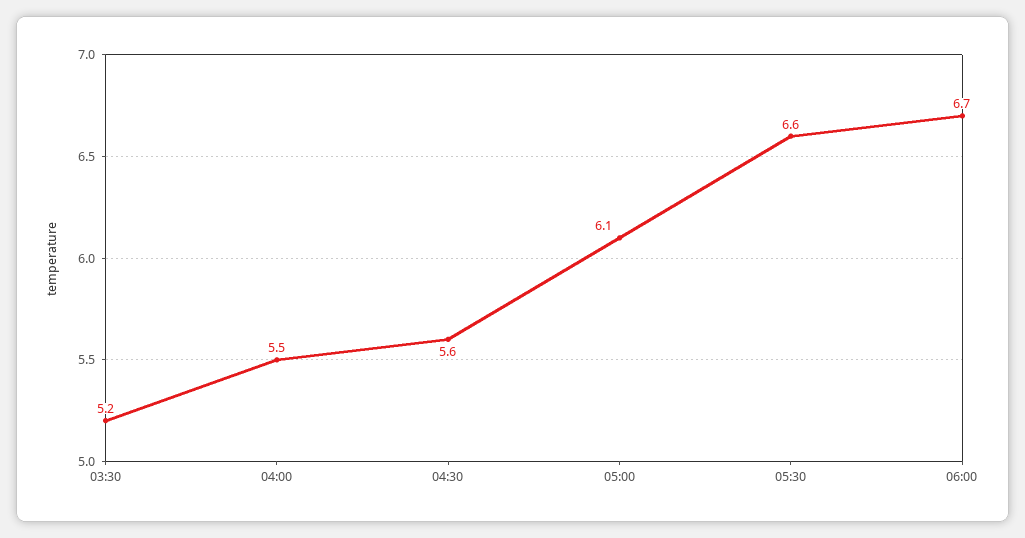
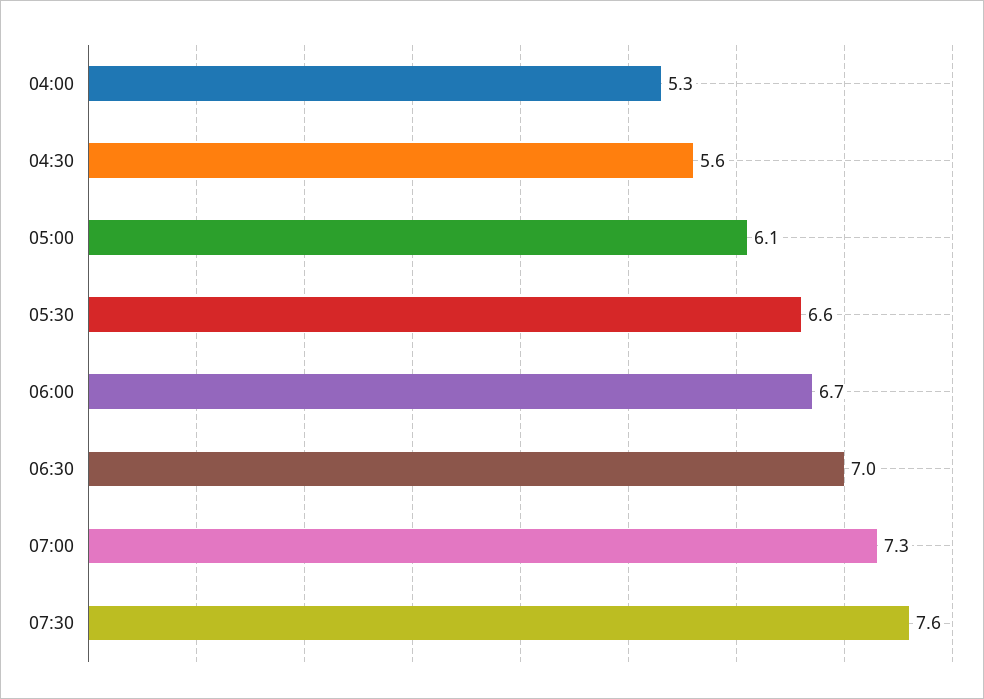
03:30: 5.2 -> none
04:00: 5.5 -> 5.3
06:30: none -> 7
07:00: none -> 7.3
07:30: none -> 7.6

